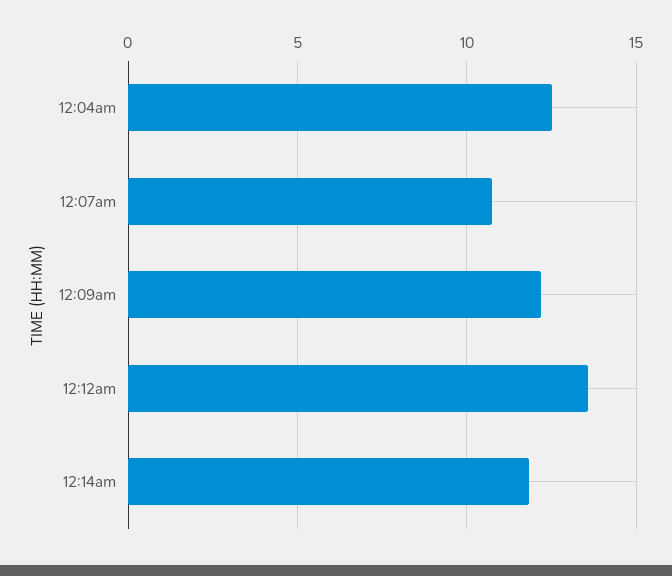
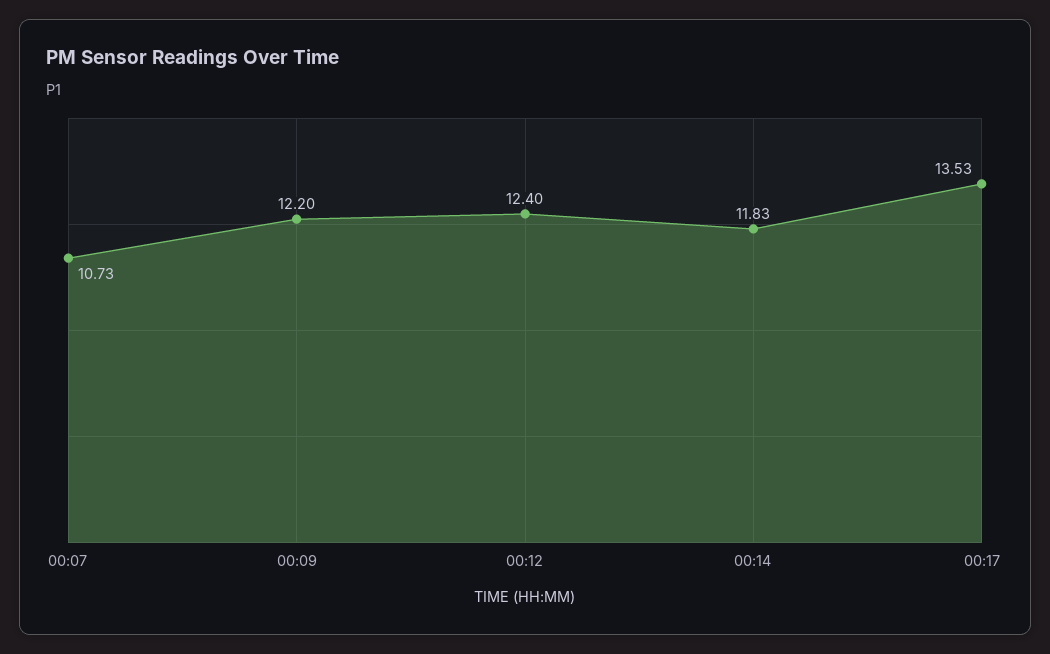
12:04am: 12.5 -> none
12:12am: 13.5 -> 12.4
00:17: none -> 13.53

